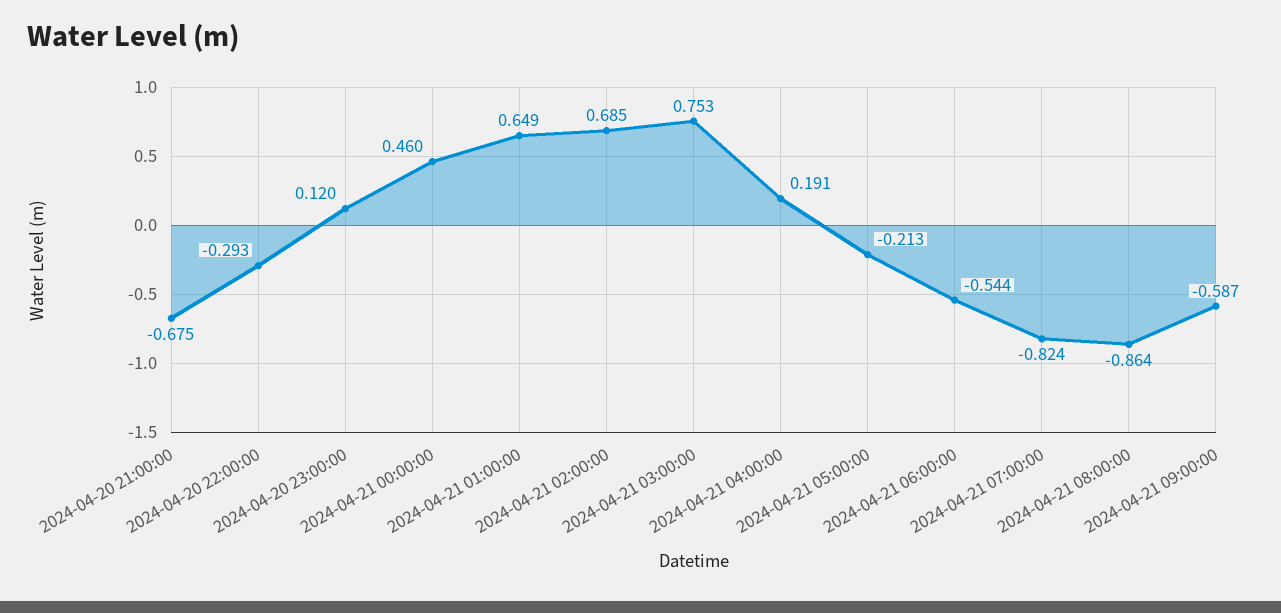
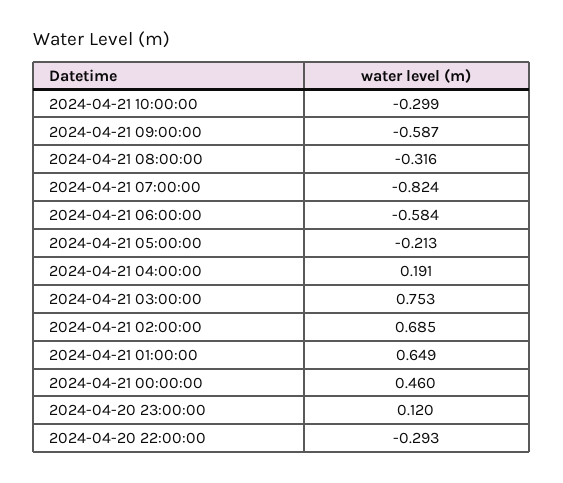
2024-04-20 21:00:00: -0.675 -> none
2024-04-21 06:00:00: -0.544 -> -0.584
2024-04-21 08:00:00: -0.864 -> -0.316
2024-04-21 10:00:00: none -> -0.299

